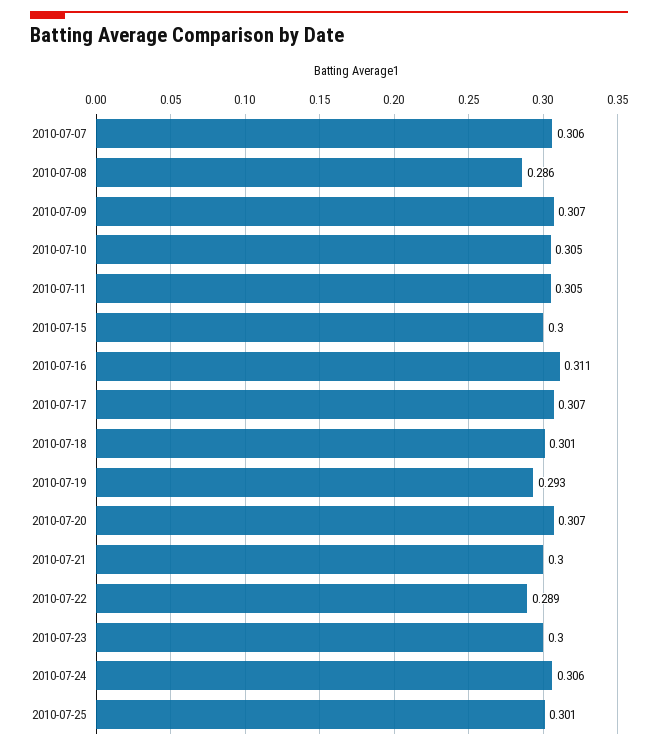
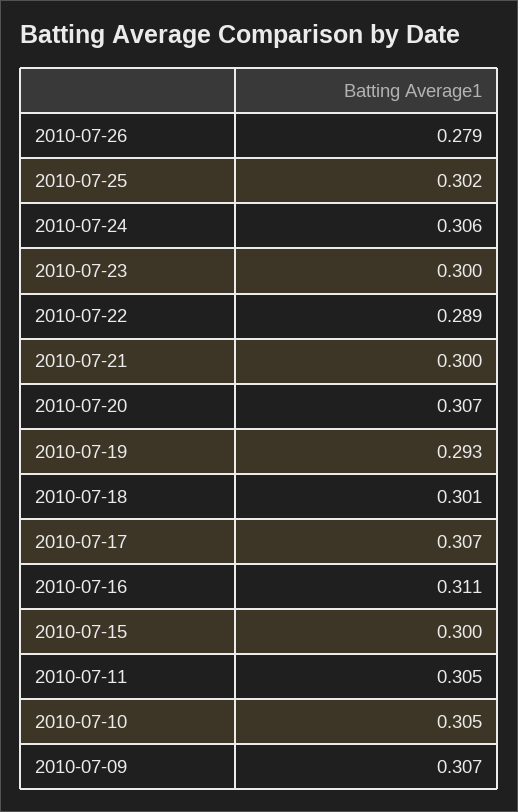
2010-07-07: 0.306 -> none
2010-07-08: 0.286 -> none
2010-07-25: 0.301 -> 0.302
2010-07-26: none -> 0.279

